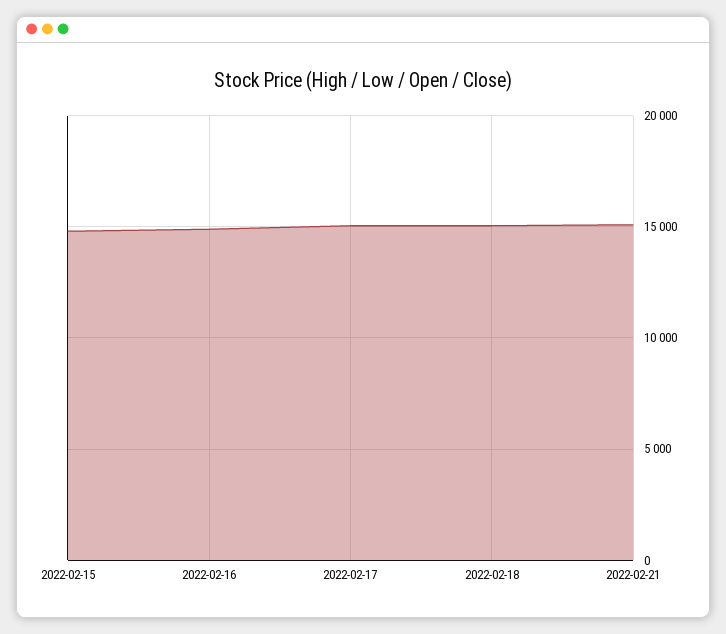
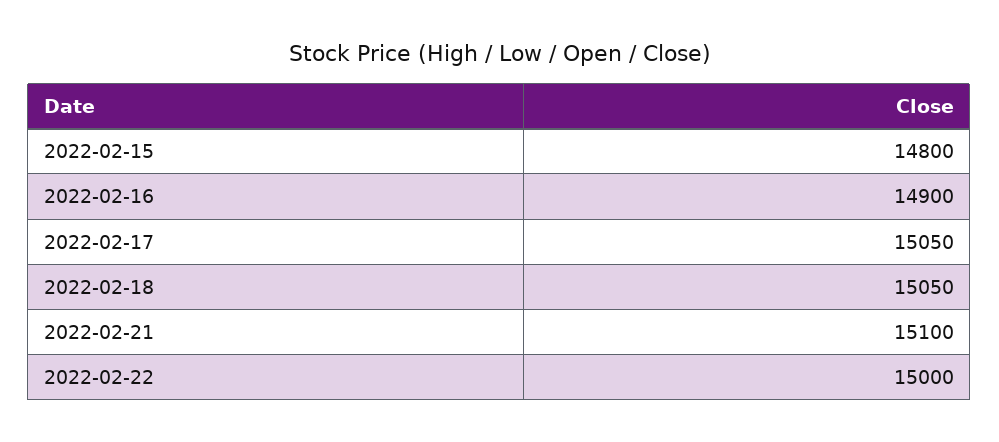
2022-02-22: none -> 15000

